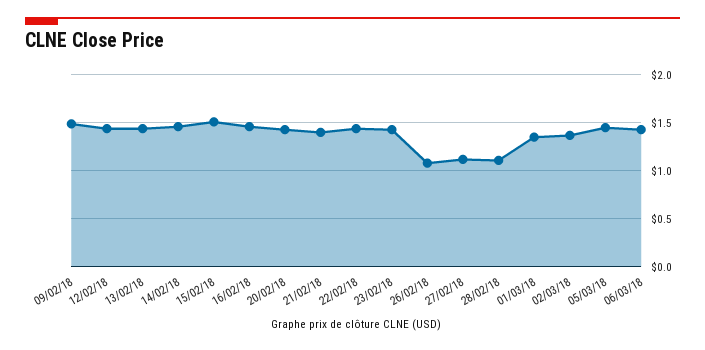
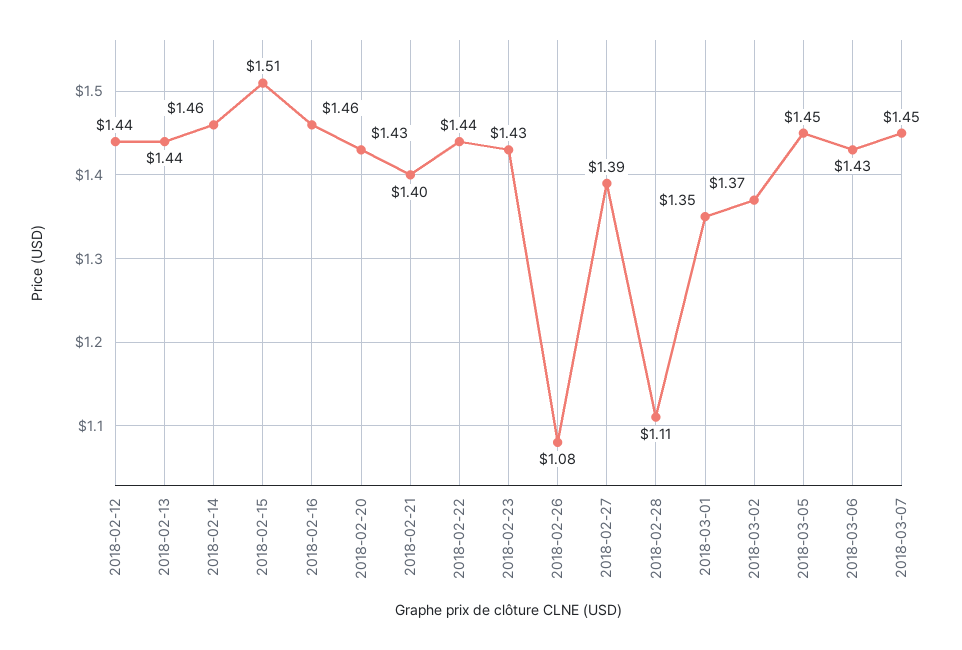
09/02/18: 1.5 -> none
27/02/18: 1.1 -> 1.39
2018-03-07: none -> 1.45

